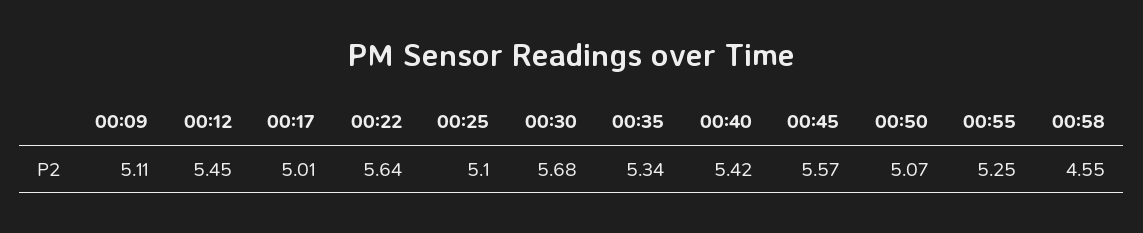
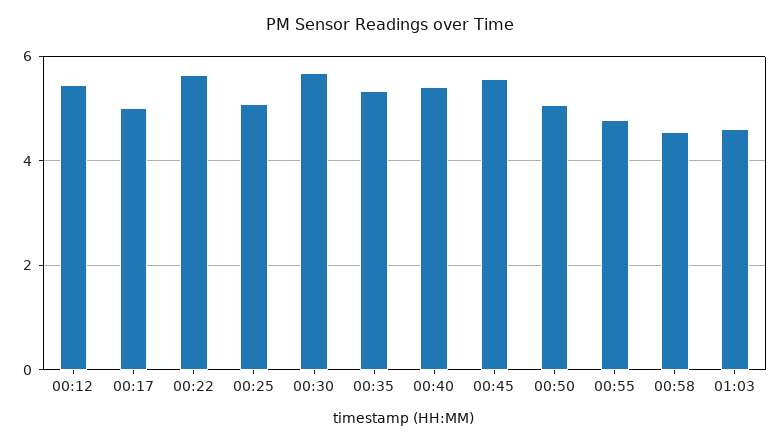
00:09: 5.11 -> none
00:55: 5.25 -> 4.8
01:03: none -> 4.6

